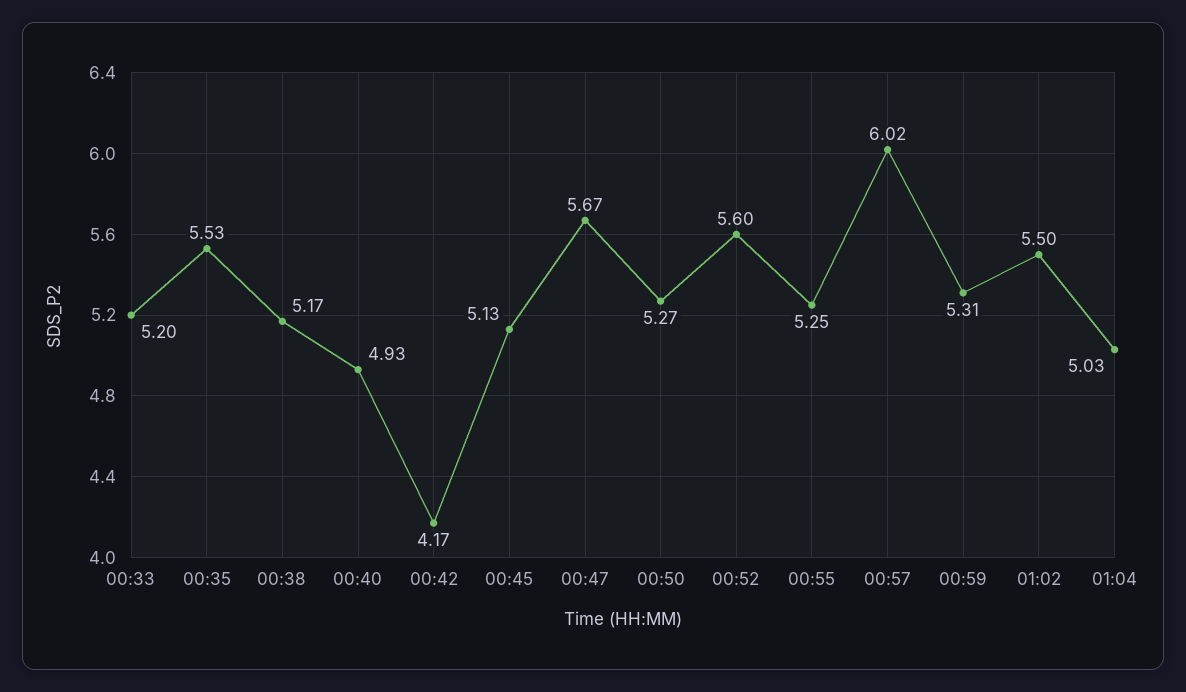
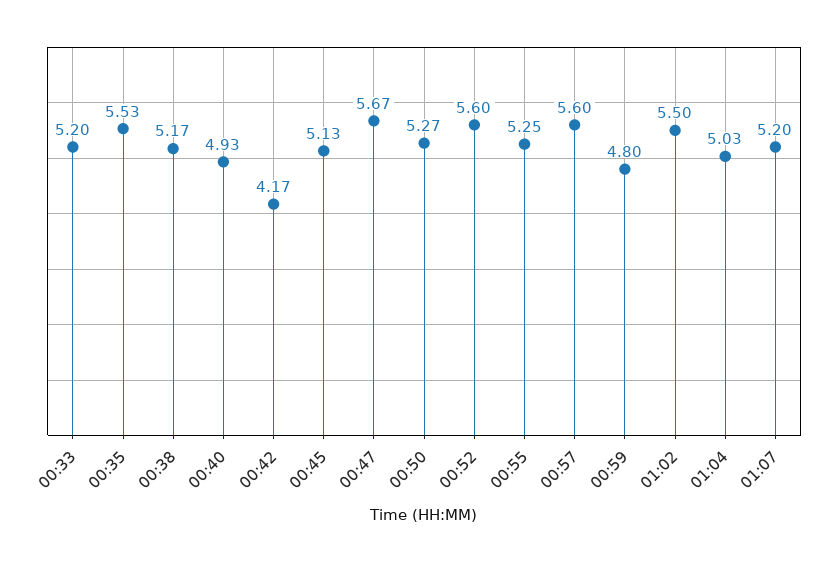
00:57: 6.02 -> 5.6
00:59: 5.31 -> 4.8
01:07: none -> 5.2

